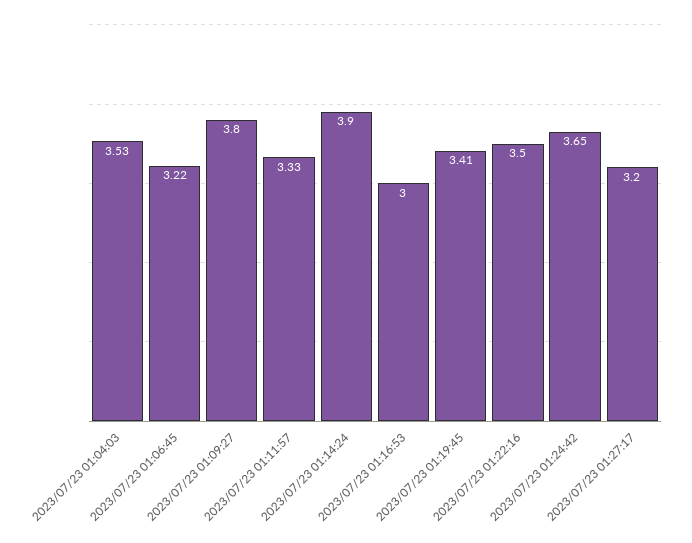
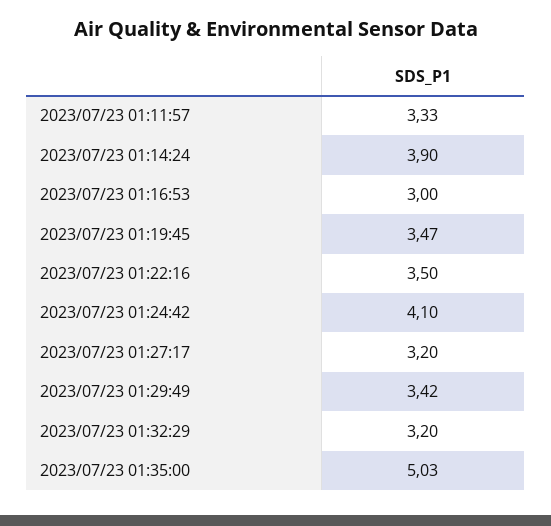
2023/07/23 01:04:03: 3.53 -> none
2023/07/23 01:06:45: 3.22 -> none
2023/07/23 01:09:27: 3.8 -> none
2023/07/23 01:19:45: 3.41 -> 3.47
2023/07/23 01:24:42: 3.65 -> 4.1
2023/07/23 01:29:49: none -> 3.42
2023/07/23 01:32:29: none -> 3.2
2023/07/23 01:35:00: none -> 5.03

